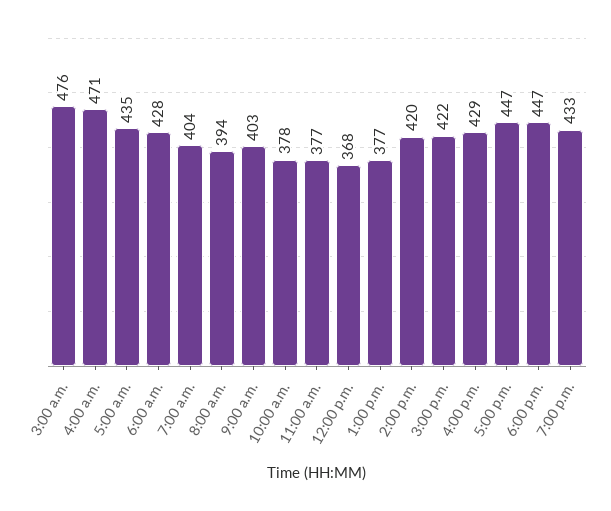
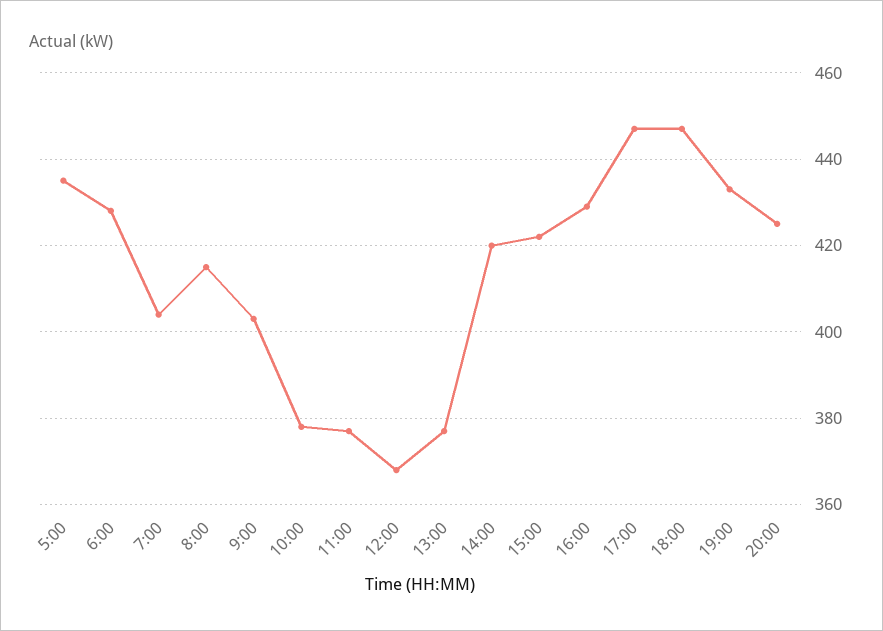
3:00 a.m.: 476 -> none
4:00 a.m.: 471 -> none
8:00 a.m.: 394 -> 415
20:00: none -> 425

